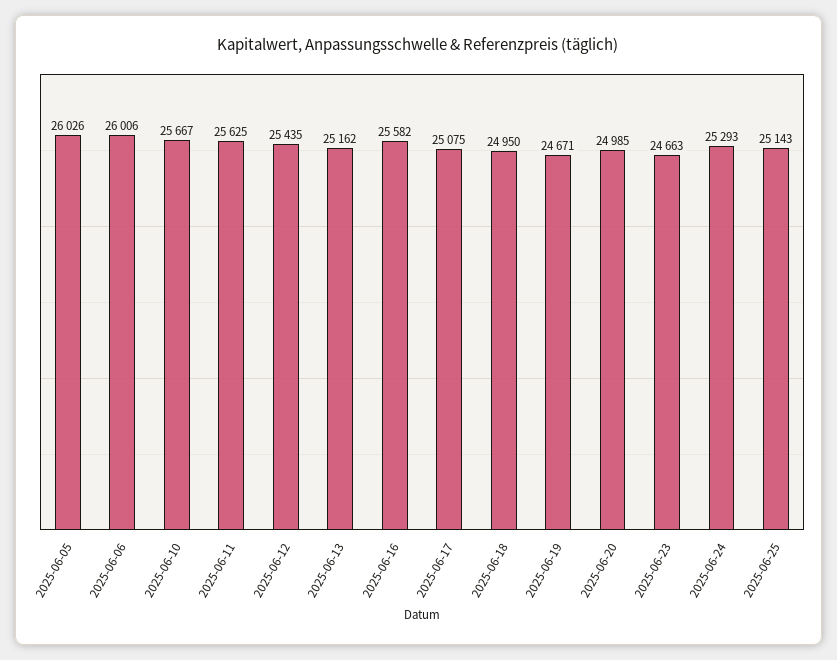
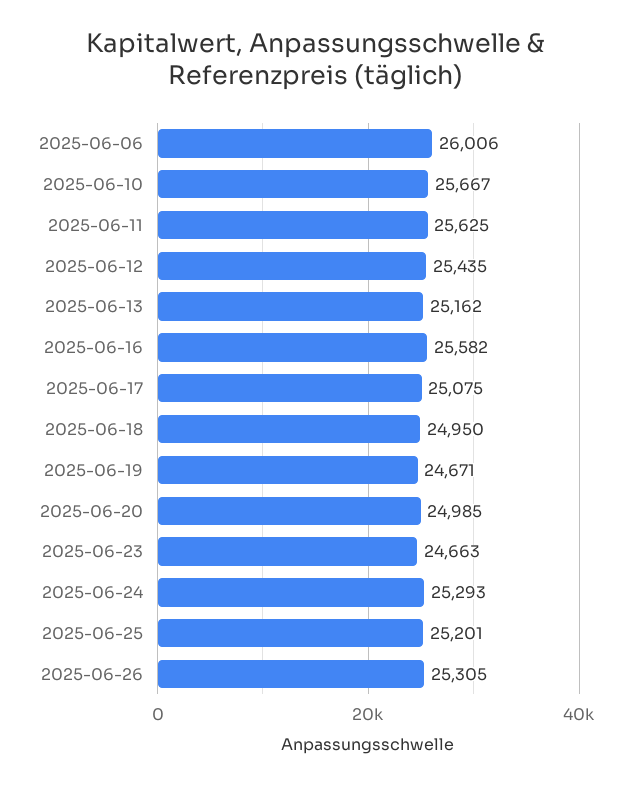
2025-06-05: 26026 -> none
2025-06-25: 25143 -> 25201
2025-06-26: none -> 25305

